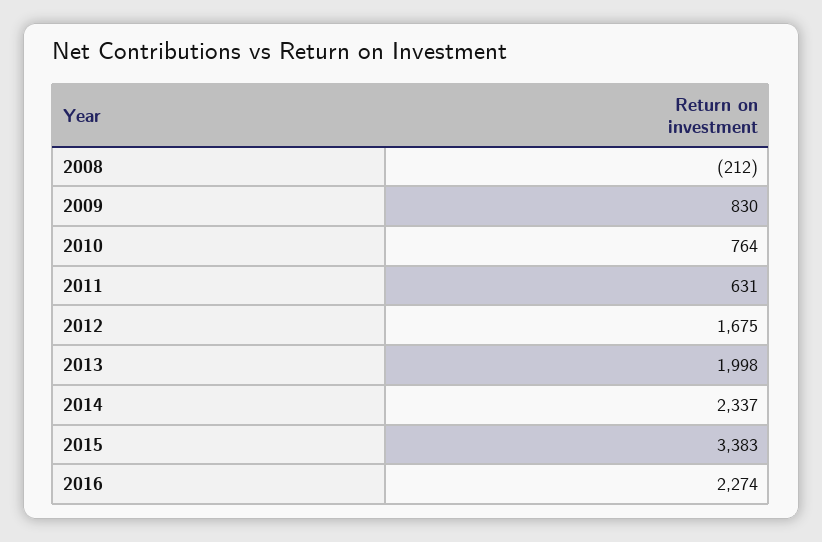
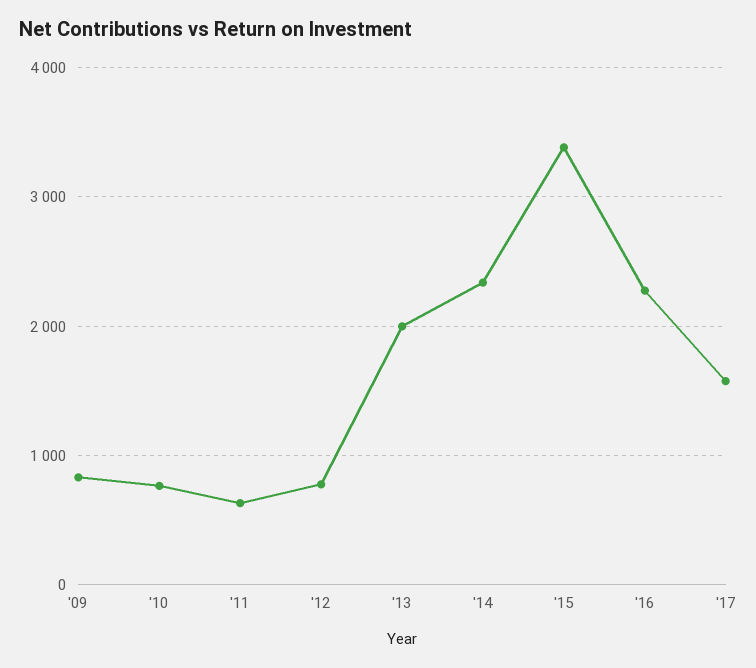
2008: -212 -> none
2012: 1675 -> 800
'17: none -> 1600

